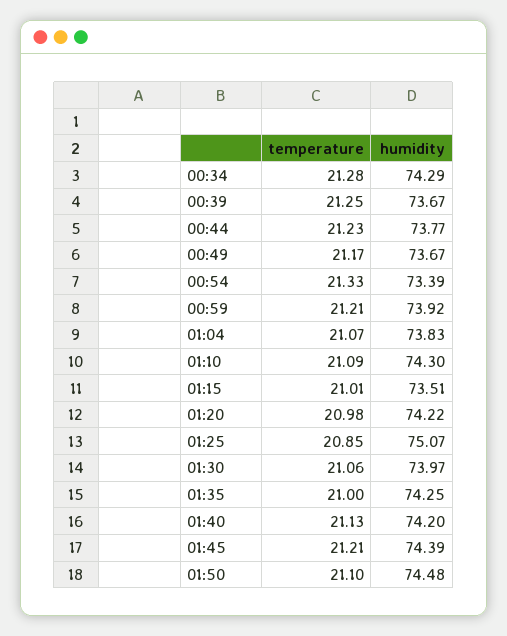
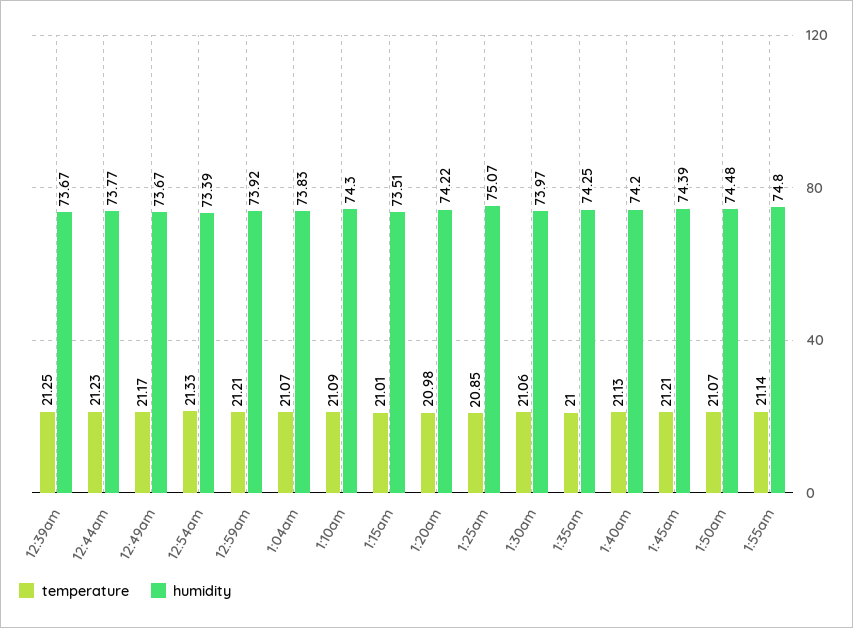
temperature, 00:34: 21.28 -> none
humidity, 00:34: 74.29 -> none
temperature, 01:50: 21.1 -> 21.07
temperature, 1:55am: none -> 21.14
humidity, 1:55am: none -> 74.8

